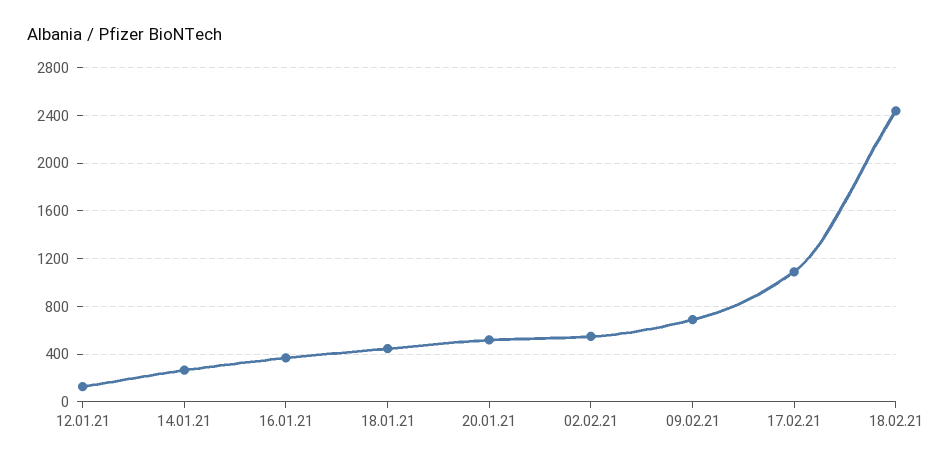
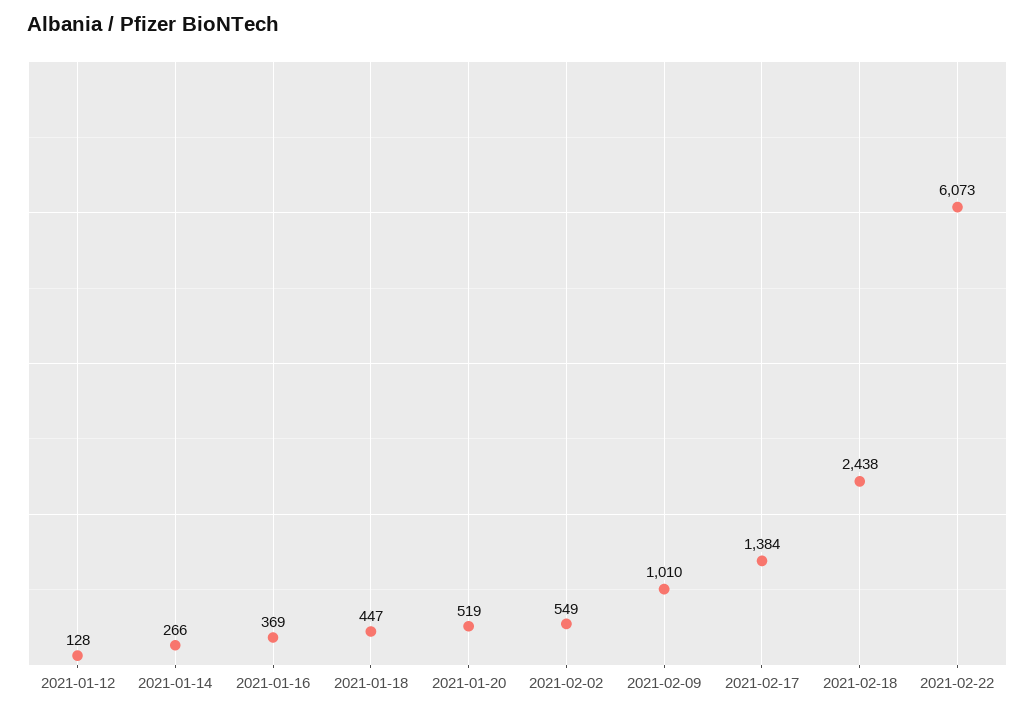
09.02.21: 700 -> 1010
17.02.21: 1100 -> 1384
2021-02-22: none -> 6073

